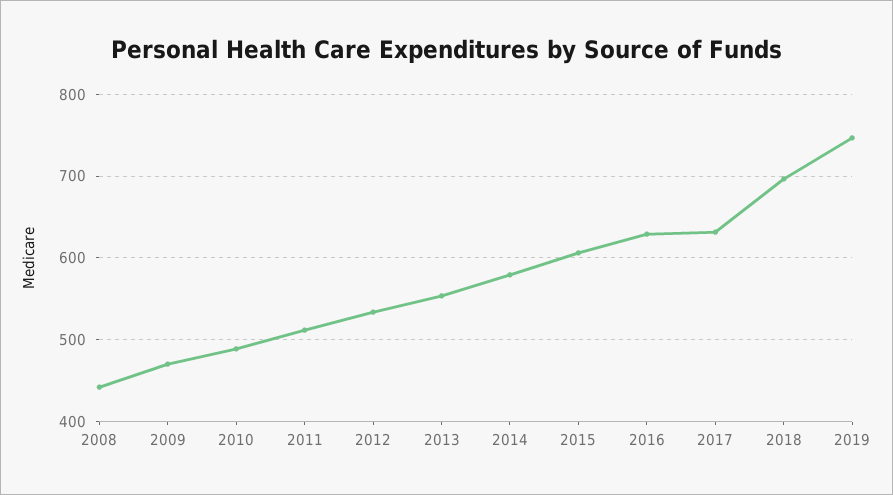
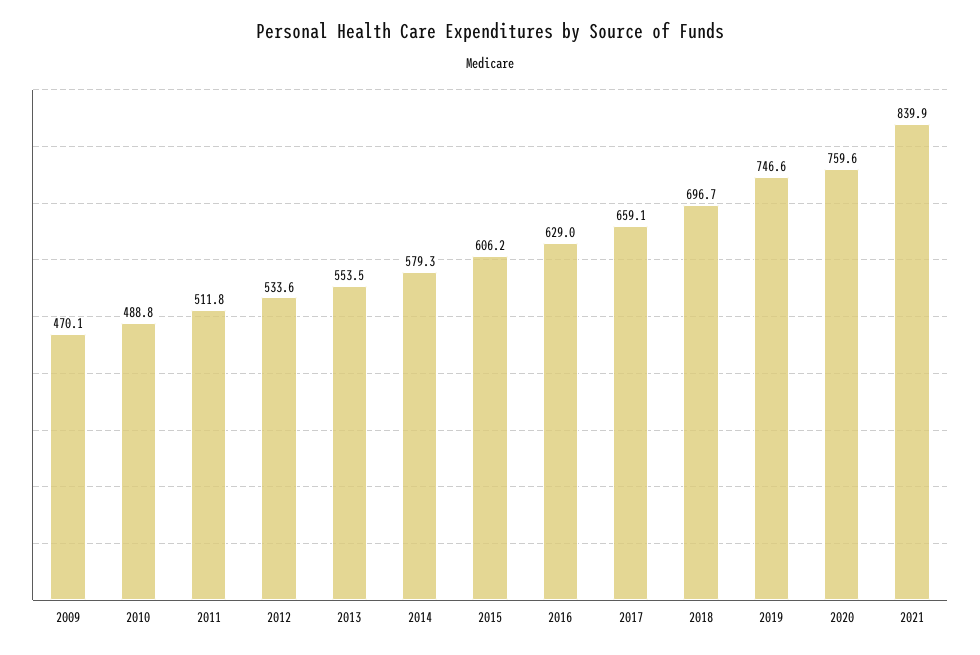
2008: 440 -> none
2017: 630 -> 659.1
2020: none -> 759.6
2021: none -> 839.9

